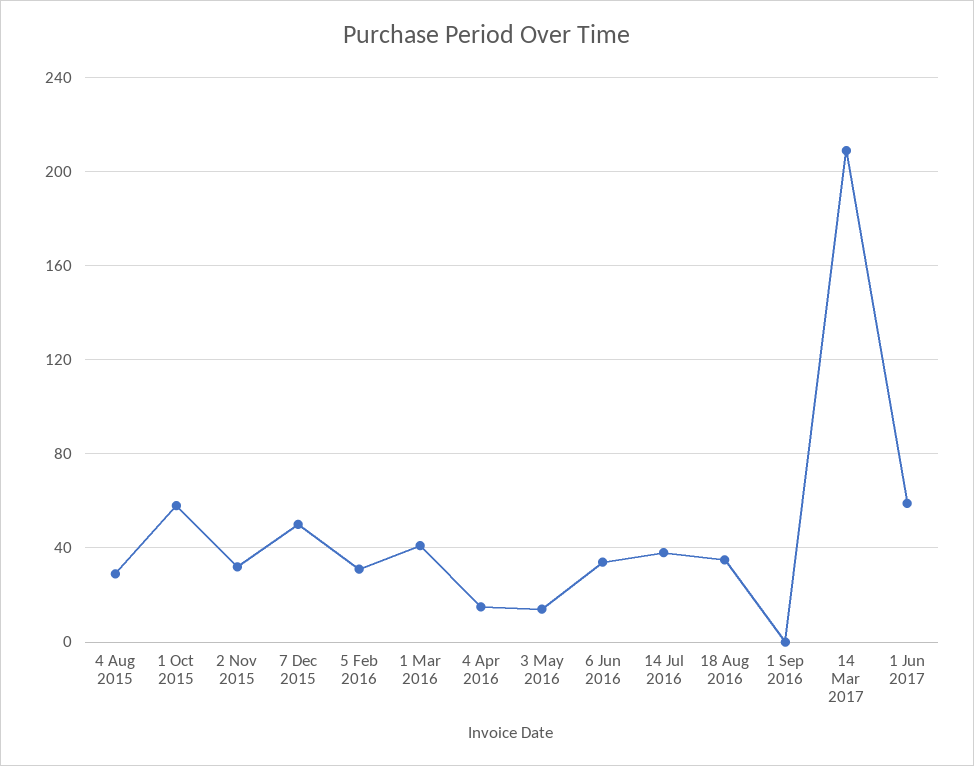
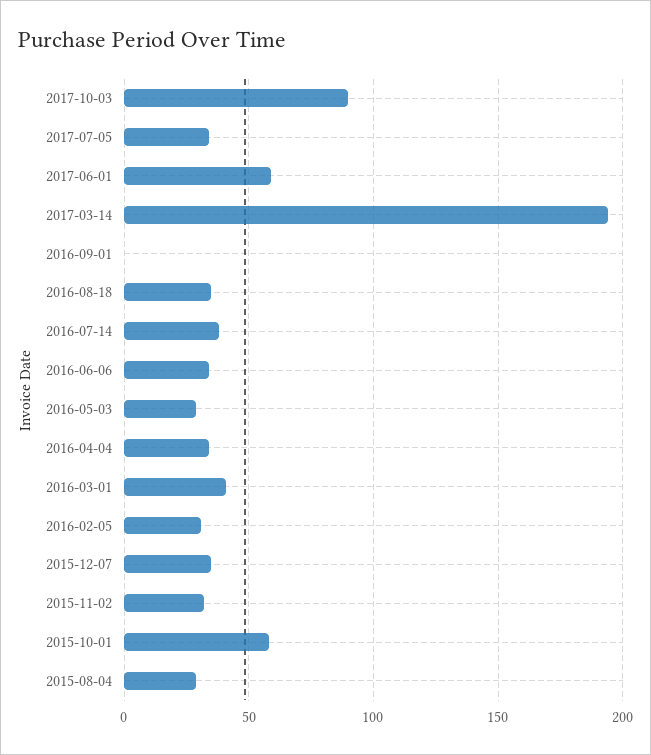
7 Dec 2015: 50 -> 35
4 Apr 2016: 15 -> 35
3 May 2016: 15 -> 30
14 Mar 2017: 210 -> 195
2017-10-03: none -> 90
2017-07-05: none -> 35

